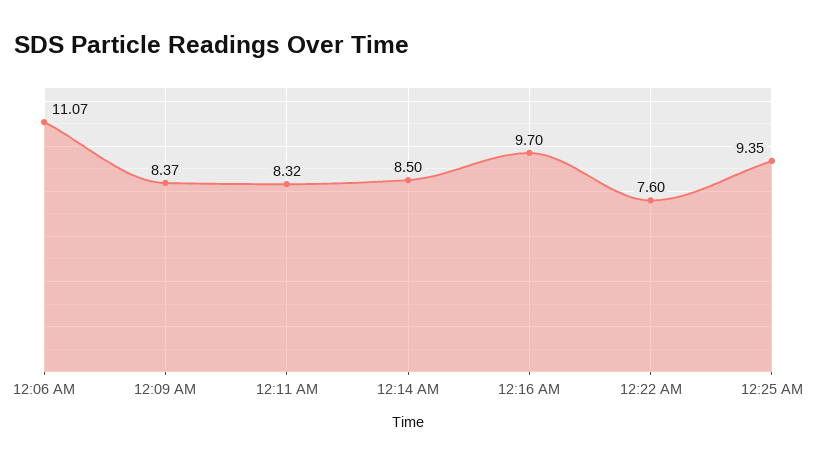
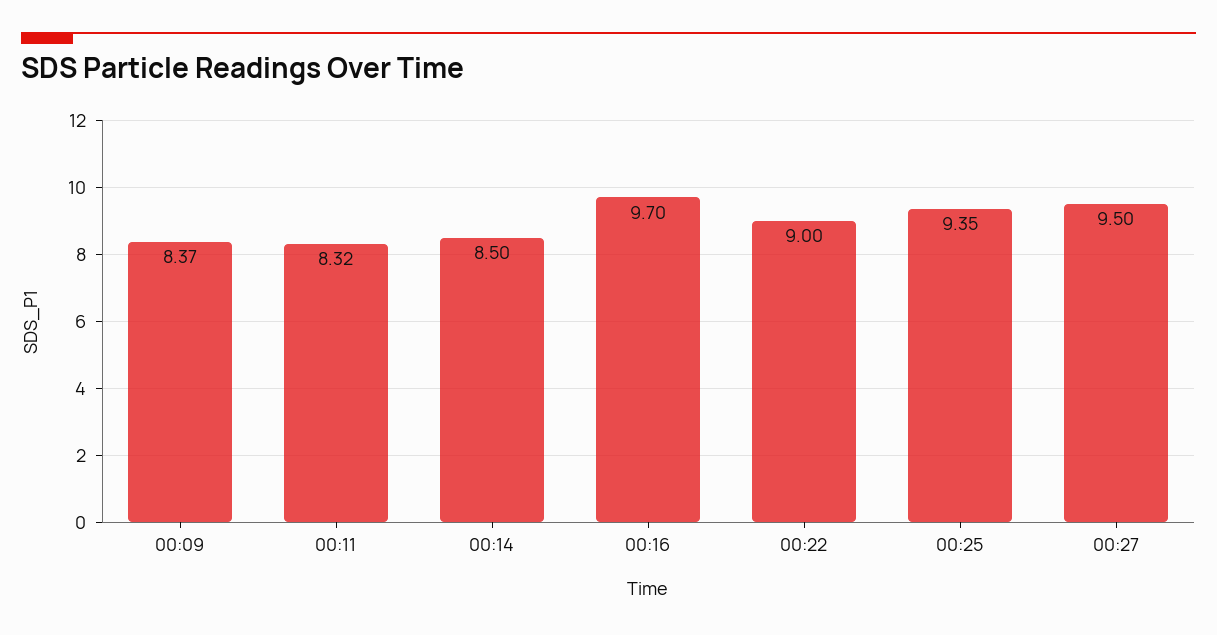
12:06 AM: 11.07 -> none
12:22 AM: 7.6 -> 9
00:27: none -> 9.5

